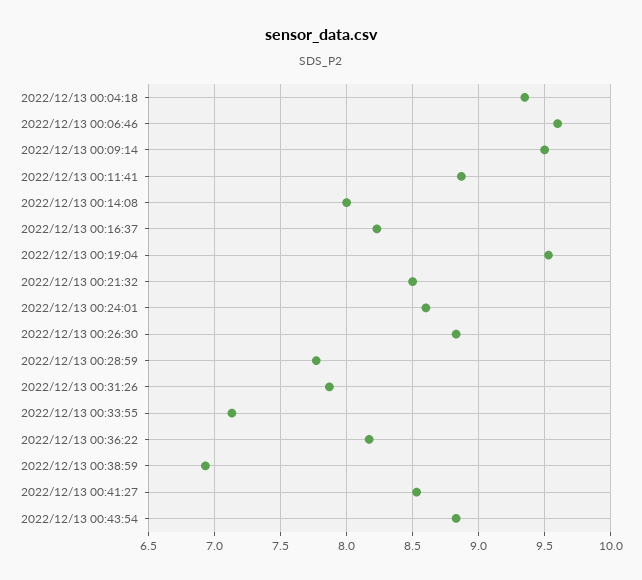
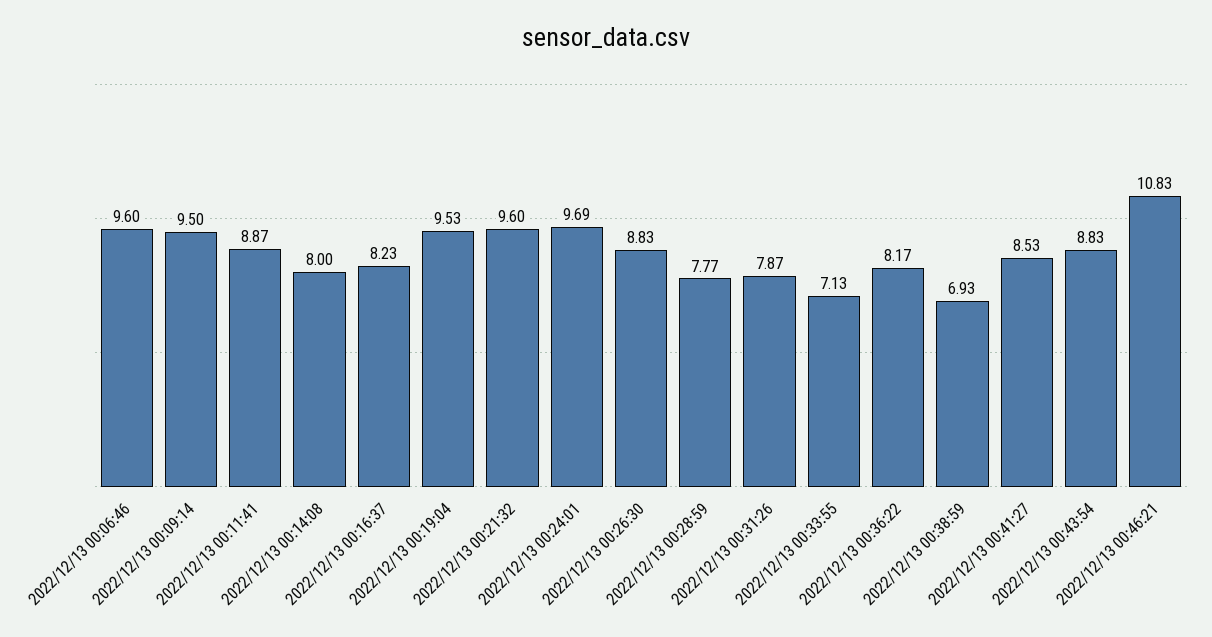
2022/12/13 00:04:18: 9.35 -> none
2022/12/13 00:21:32: 8.5 -> 9.6
2022/12/13 00:24:01: 8.6 -> 9.69
2022/12/13 00:46:21: none -> 10.83

